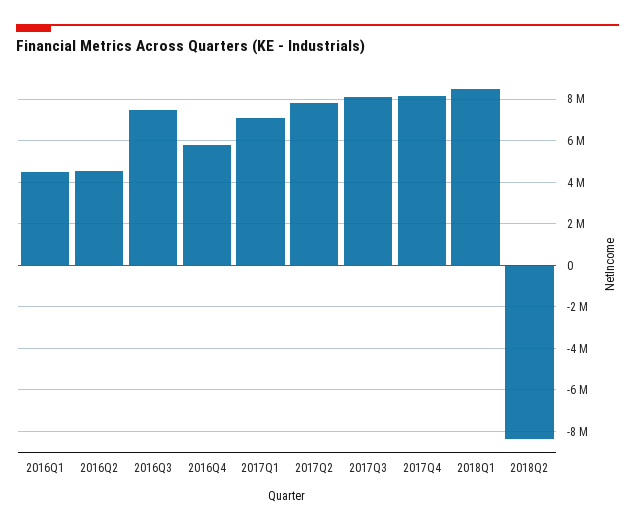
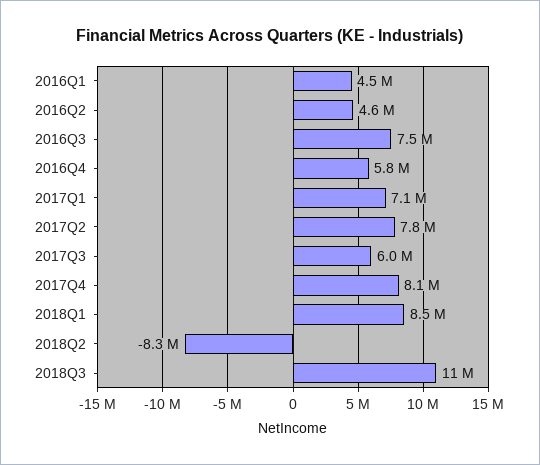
2017Q3: 8000000 -> 6000000
2018Q3: none -> 11000000

